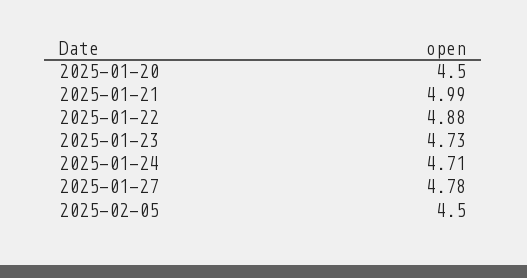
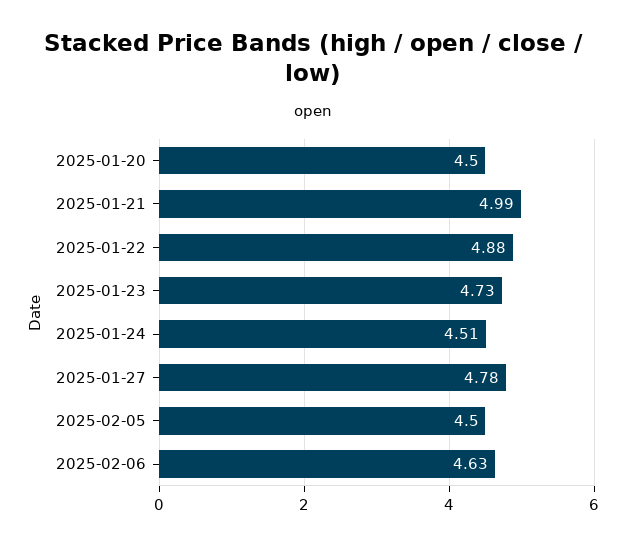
2025-01-24: 4.71 -> 4.51
2025-02-06: none -> 4.63

